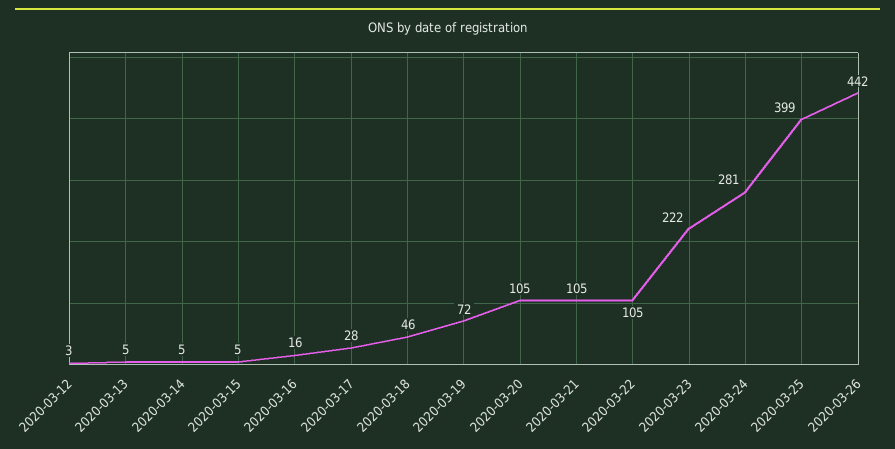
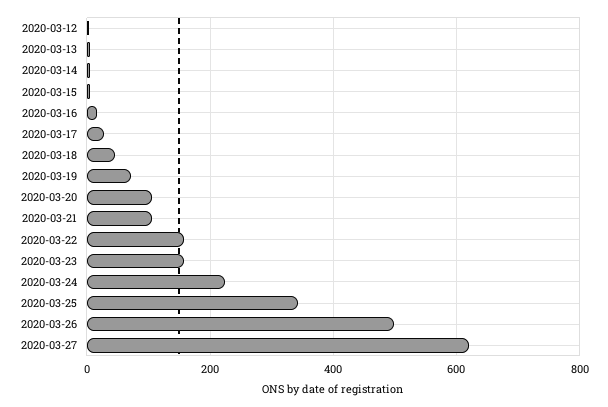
2020-03-22: 105 -> 160
2020-03-23: 222 -> 160
2020-03-24: 281 -> 220
2020-03-25: 399 -> 340
2020-03-26: 442 -> 500
2020-03-27: none -> 620

